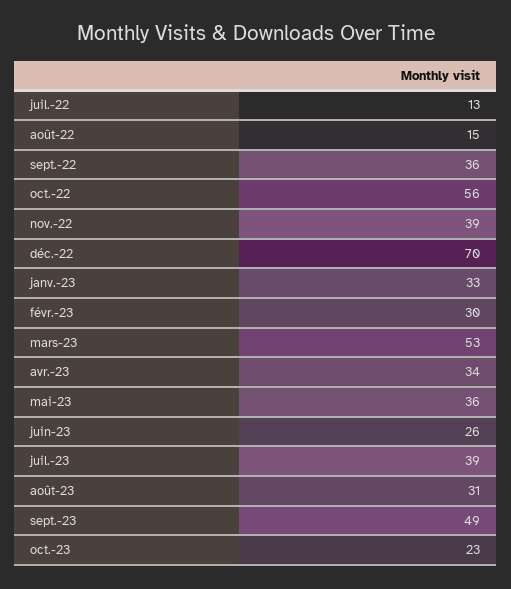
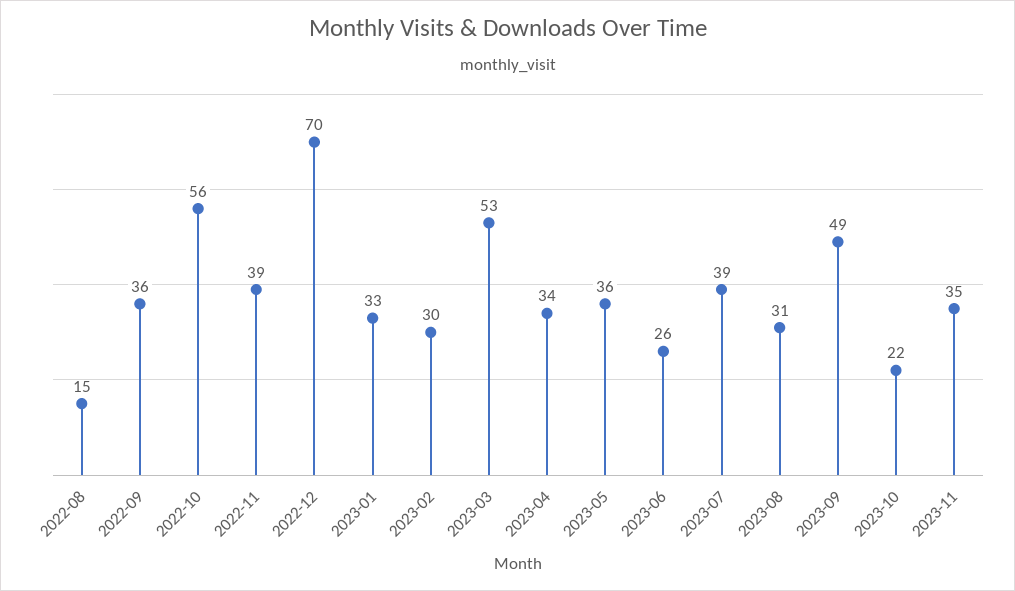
juil.-22: 13 -> none
oct.-23: 23 -> 22
2023-11: none -> 35

